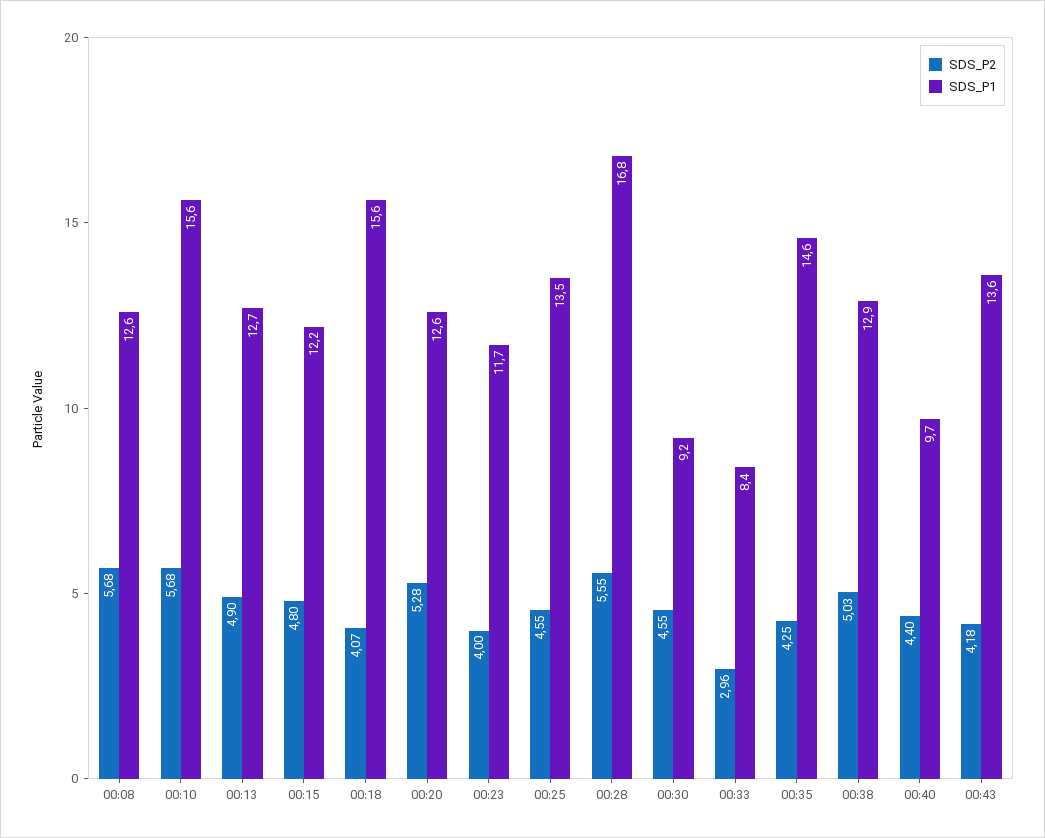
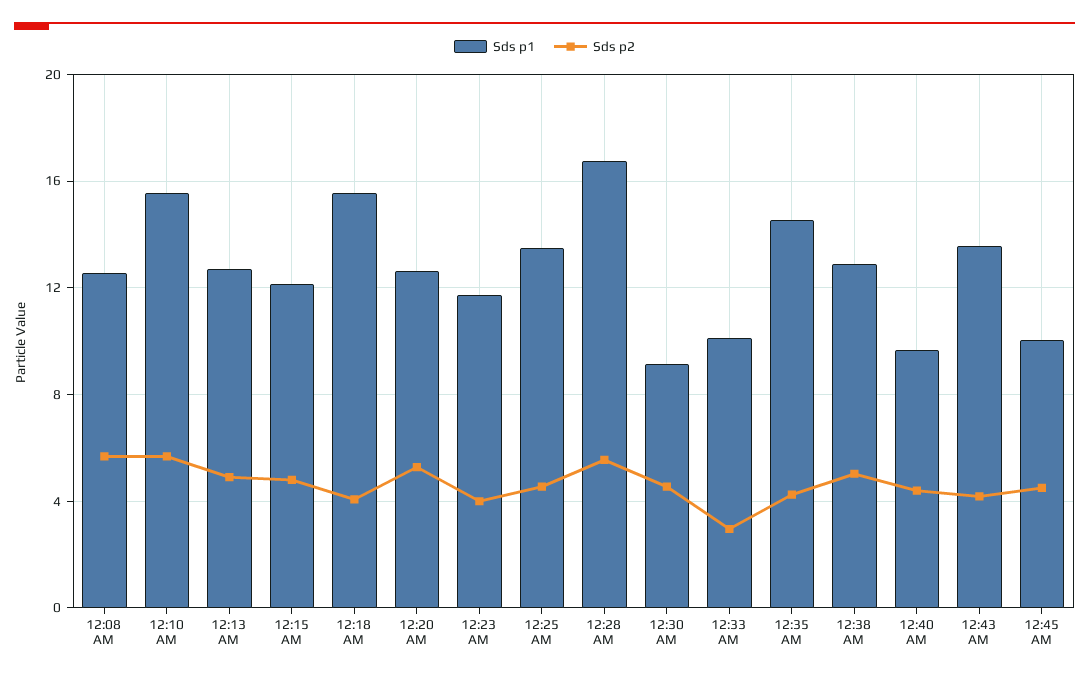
SDS_P1, 00:33: 8.4 -> 10
SDS_P1, 12:45 AM: none -> 10
SDS_P2, 12:45 AM: none -> 4.5

